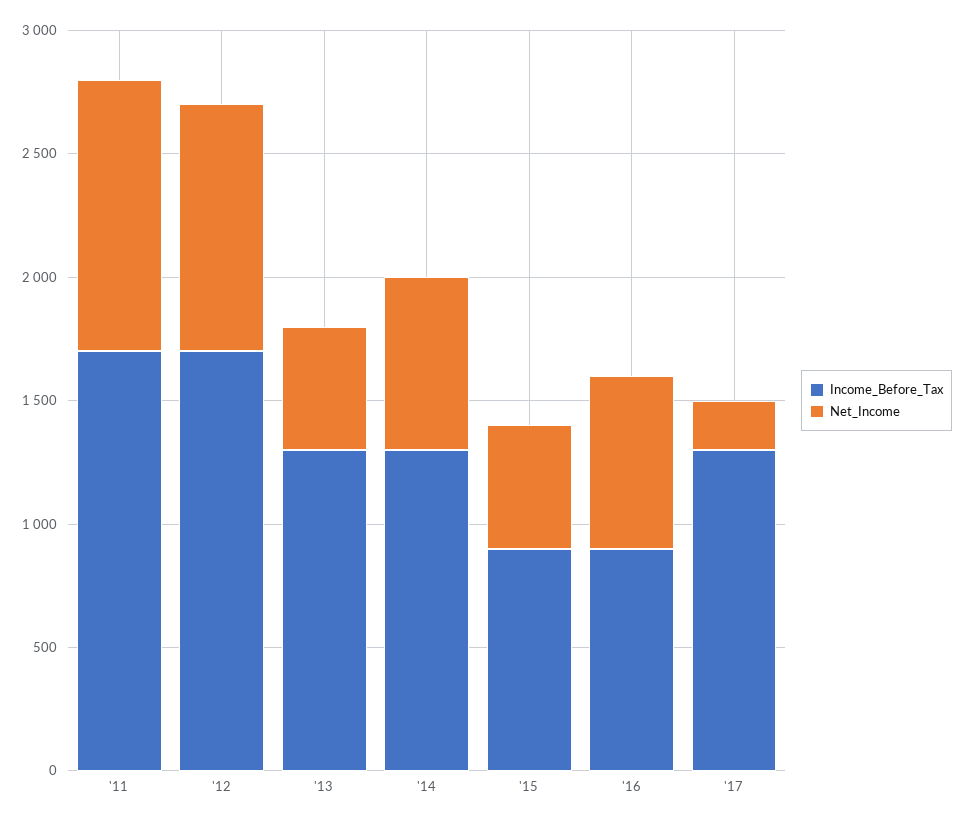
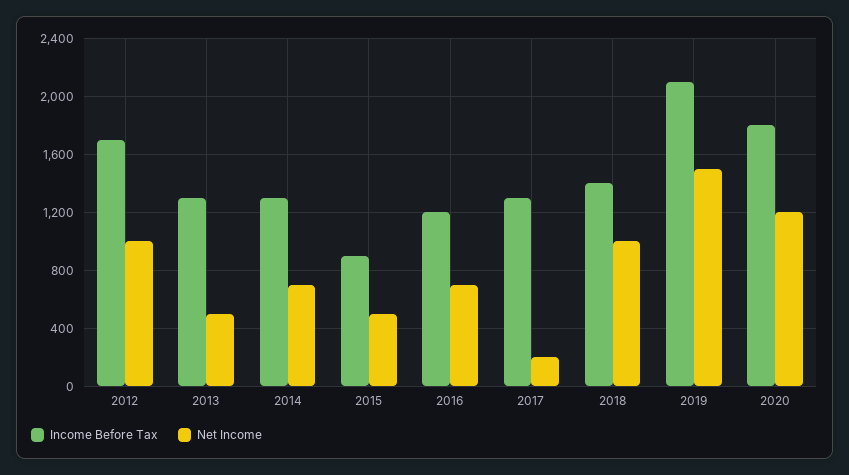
Income_Before_Tax, '11: 1700 -> none
Net_Income, '11: 1100 -> none
Income_Before_Tax, '16: 900 -> 1200
Income_Before_Tax, 2018: none -> 1400
Net_Income, 2018: none -> 1000
Income_Before_Tax, 2019: none -> 2100
Net_Income, 2019: none -> 1500
Income_Before_Tax, 2020: none -> 1800
Net_Income, 2020: none -> 1200

